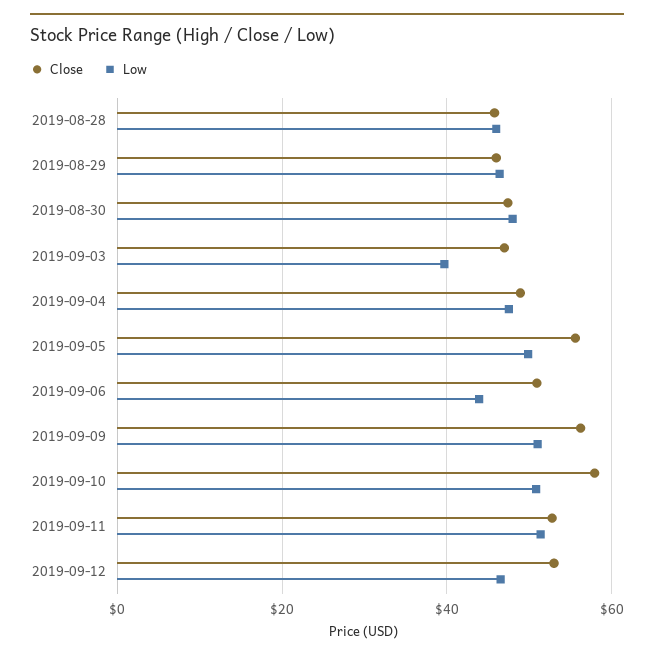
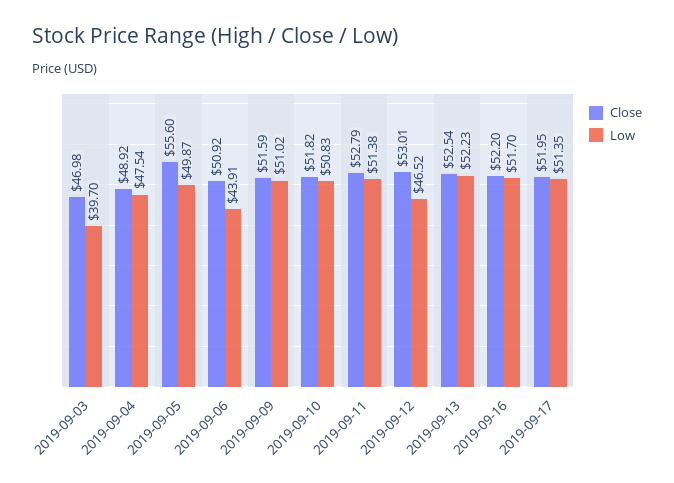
Close, 2019-08-28: 46 -> none
Low, 2019-08-28: 46 -> none
Close, 2019-08-29: 46 -> none
Low, 2019-08-29: 46 -> none
Close, 2019-08-30: 48 -> none
Low, 2019-08-30: 48 -> none
Close, 2019-09-09: 56 -> 51.59
Close, 2019-09-10: 58 -> 51.82
Close, 2019-09-13: none -> 52.54
Low, 2019-09-13: none -> 52.23
Close, 2019-09-16: none -> 52.2
Low, 2019-09-16: none -> 51.7
Close, 2019-09-17: none -> 51.95
Low, 2019-09-17: none -> 51.35

